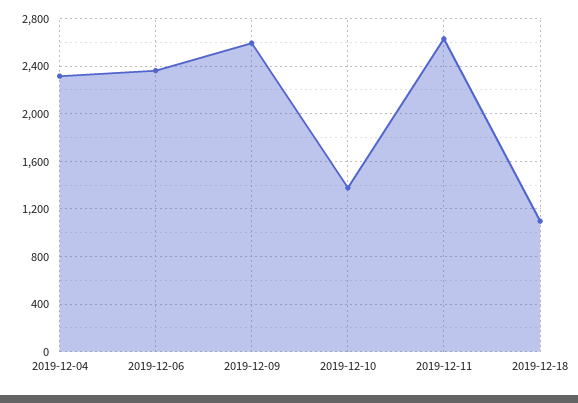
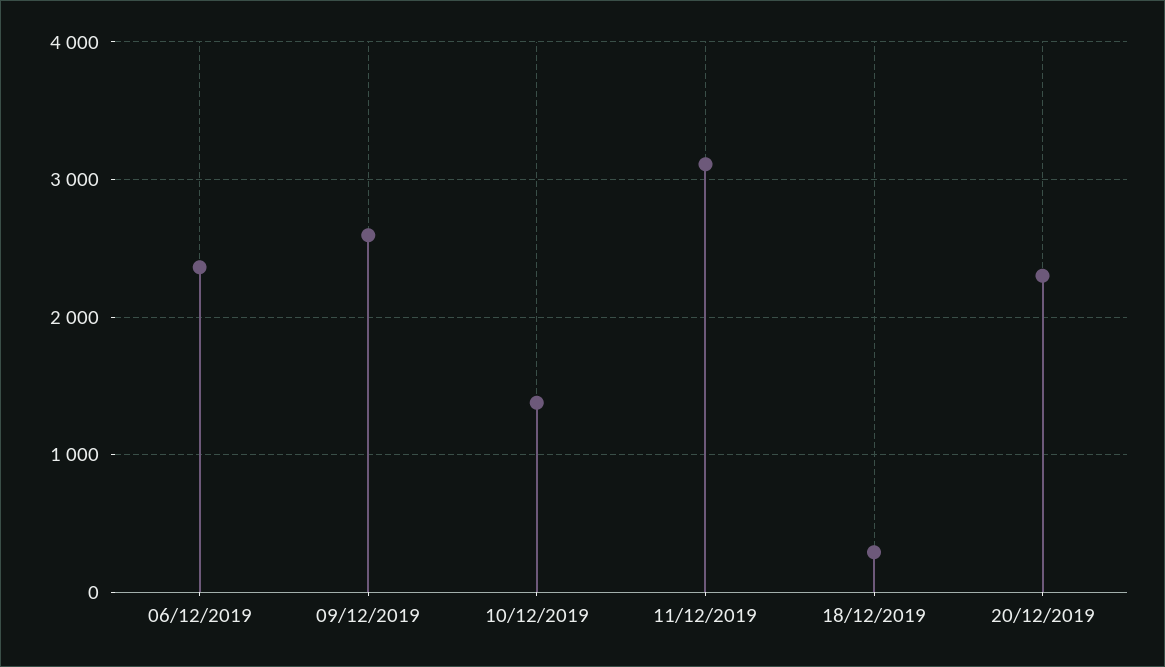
2019-12-04: 2300 -> none
2019-12-11: 2600 -> 3100
2019-12-18: 1100 -> 300
20/12/2019: none -> 2300

